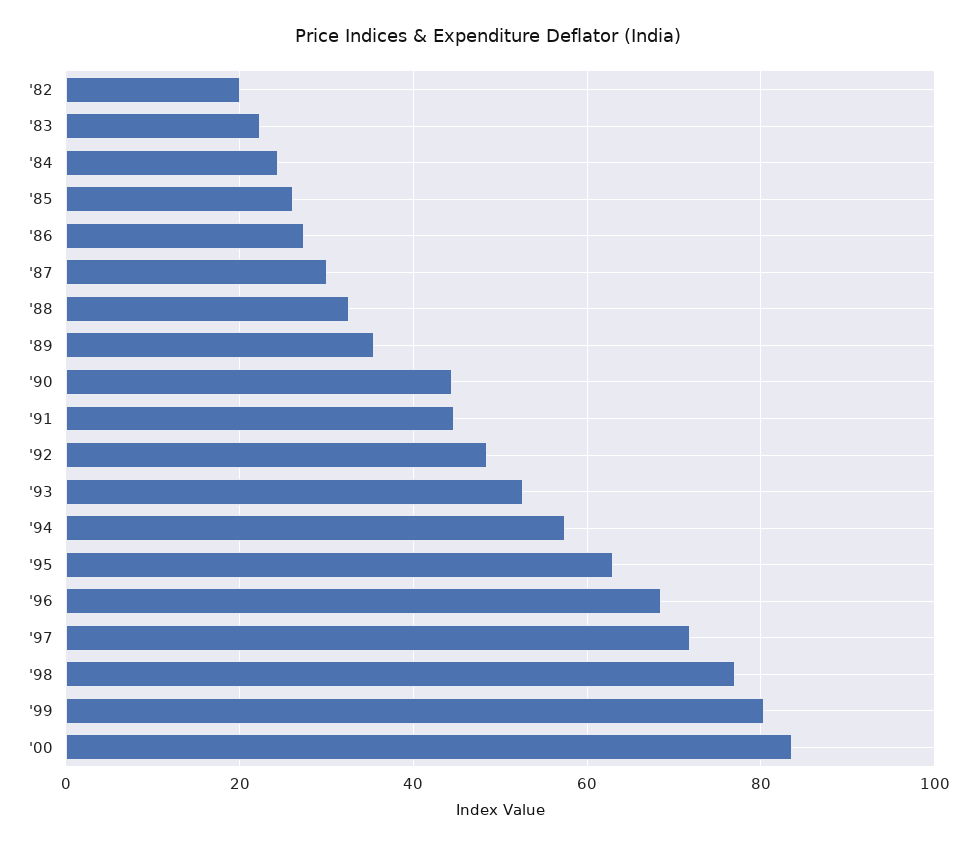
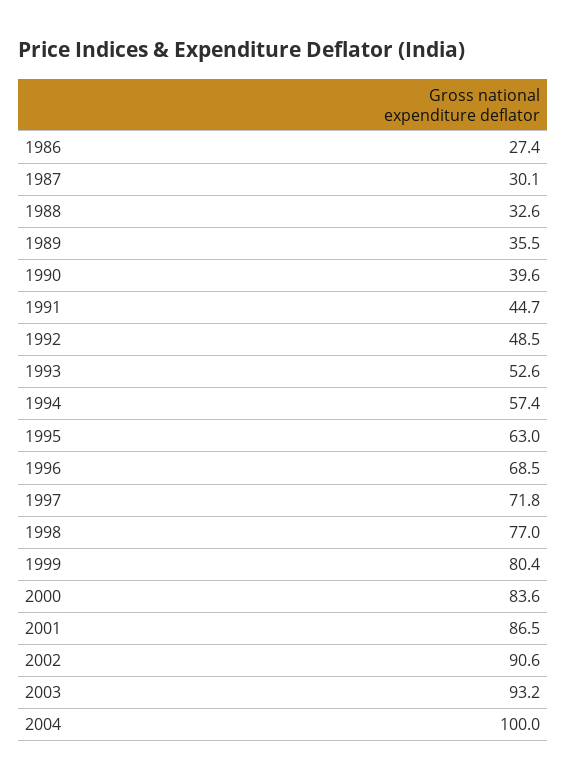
'82: 20 -> none
'83: 22 -> none
'84: 24 -> none
'85: 26 -> none
'90: 44 -> 39.6
2001: none -> 86.5
2002: none -> 90.6
2003: none -> 93.2
2004: none -> 100

